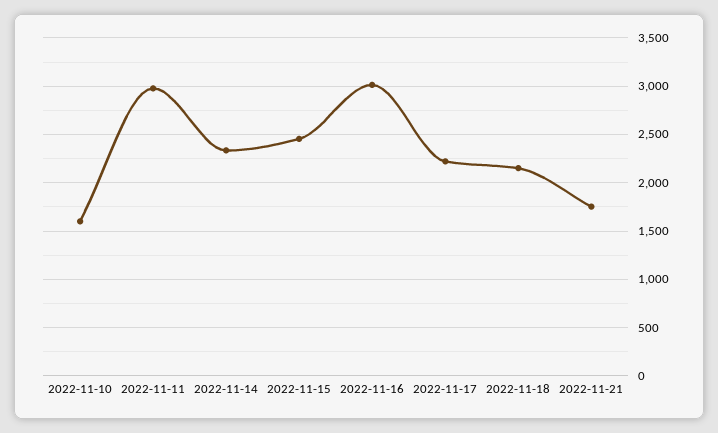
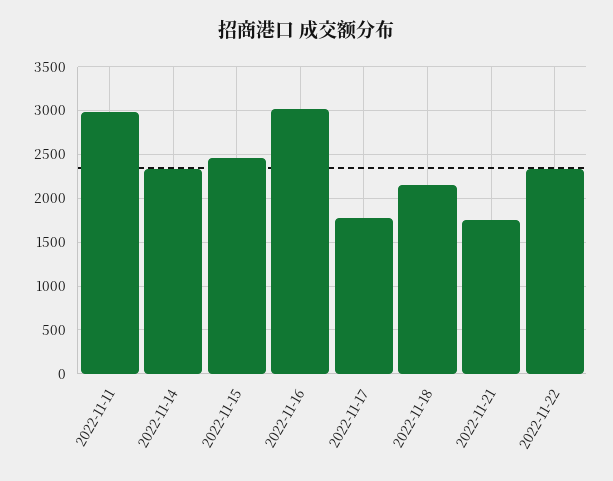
2022-11-10: 1600 -> none
2022-11-17: 2200 -> 1800
2022-11-22: none -> 2300

